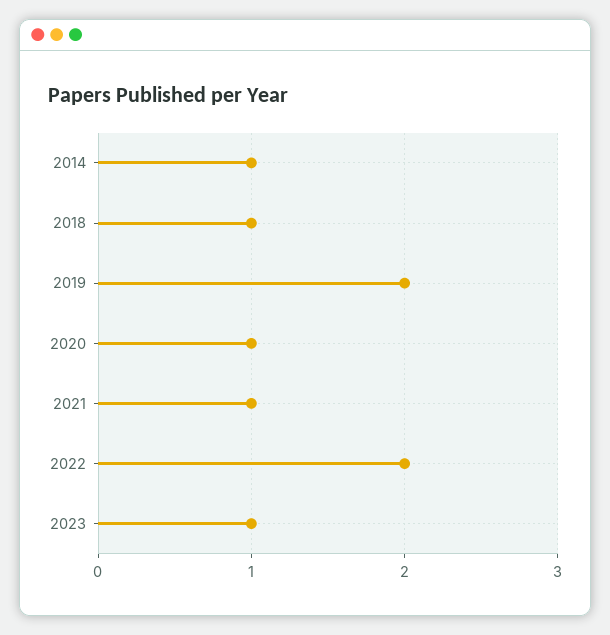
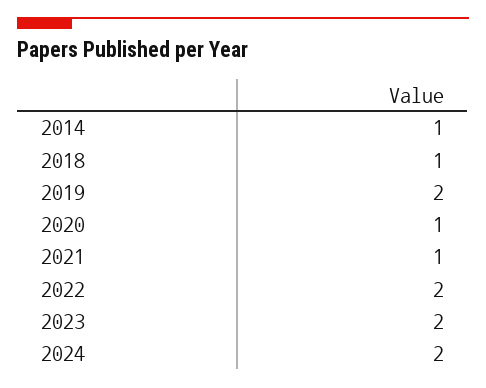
2023: 1 -> 2
2024: none -> 2

